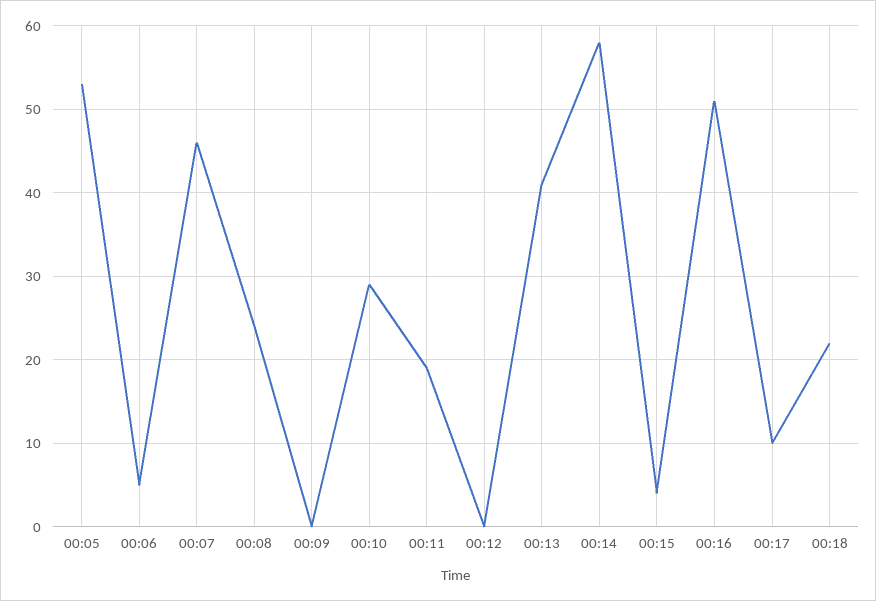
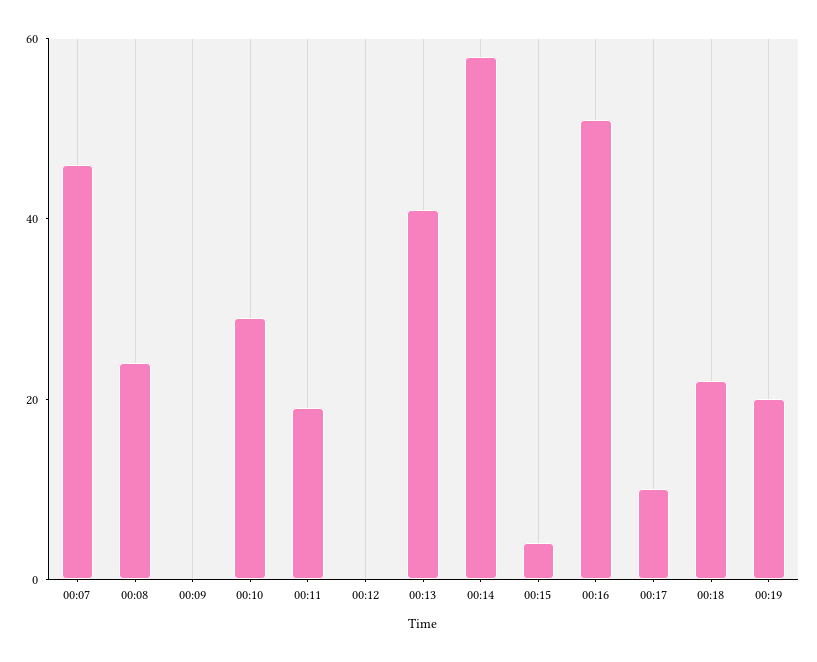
00:05: 53 -> none
00:06: 5 -> none
00:19: none -> 20

